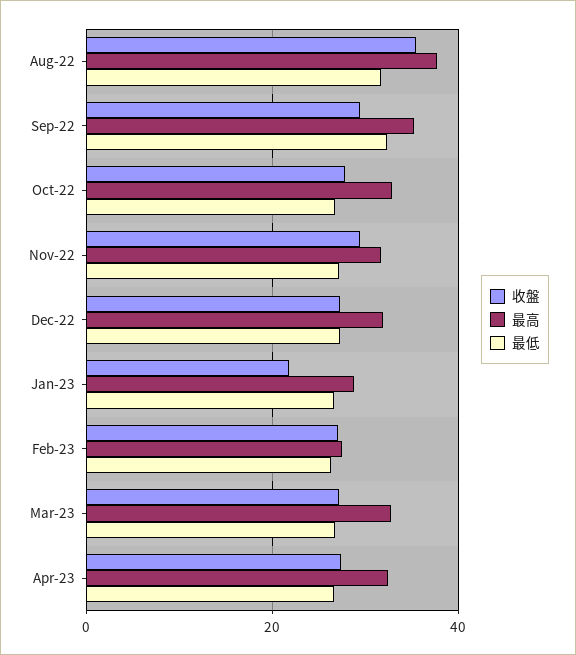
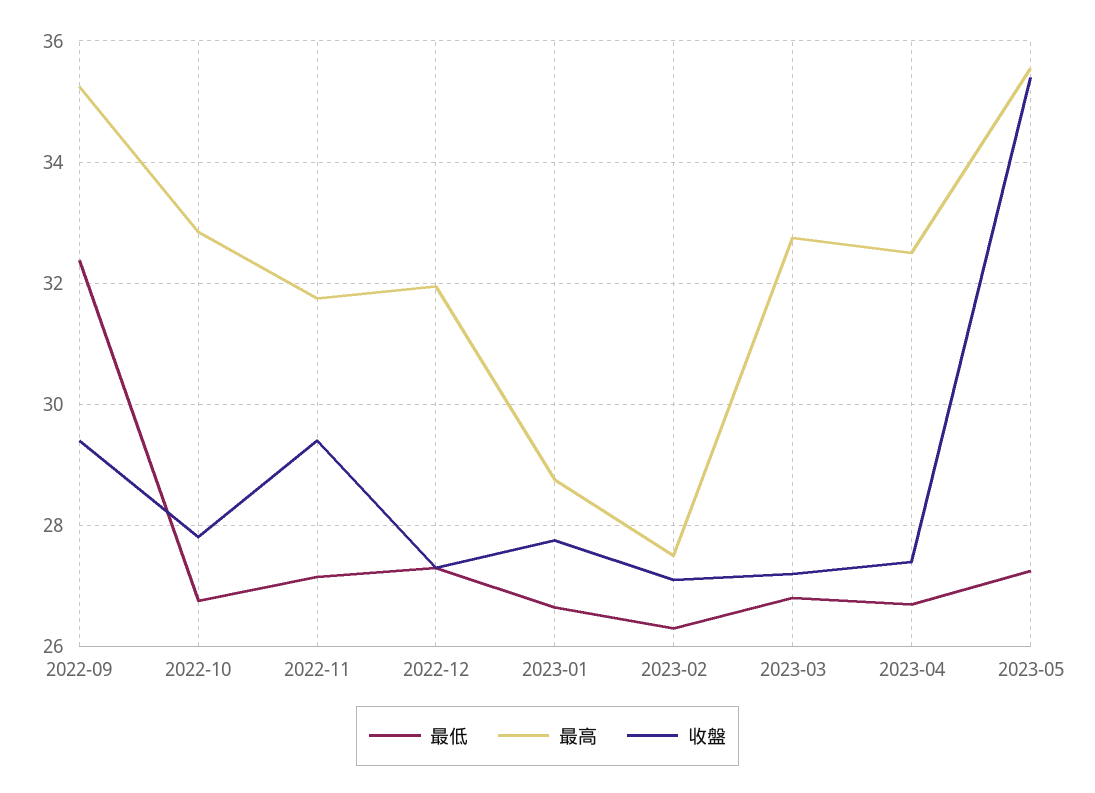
收盤, Aug-22: 36 -> none
最高, Aug-22: 38 -> none
最低, Aug-22: 32 -> none
收盤, Jan-23: 22 -> 27.8
最低, 2023-05: none -> 27.2
最高, 2023-05: none -> 35.6
收盤, 2023-05: none -> 35.4

